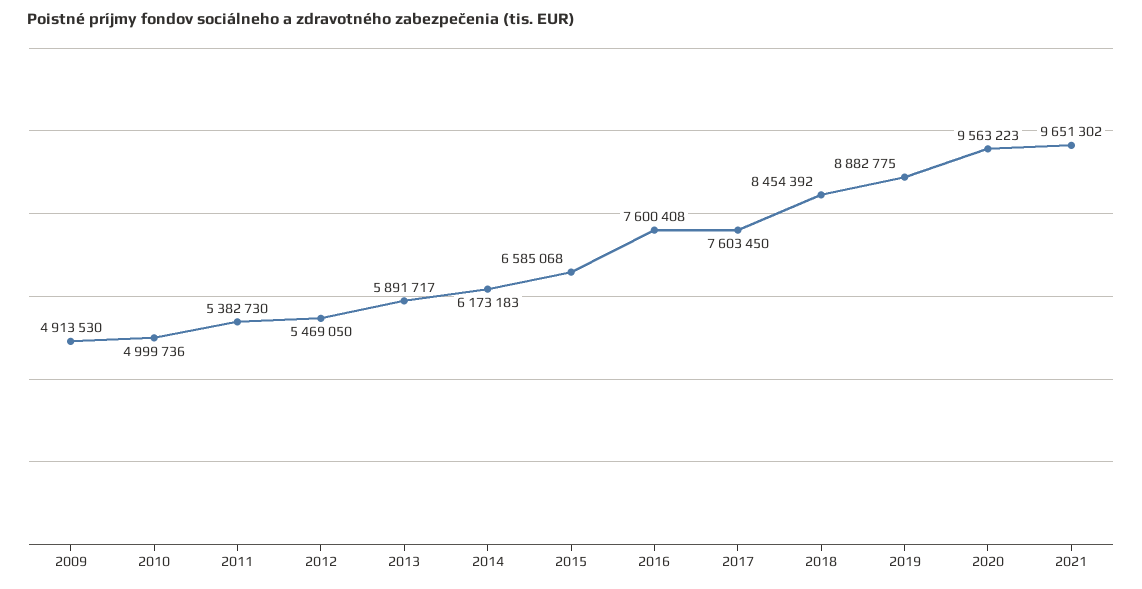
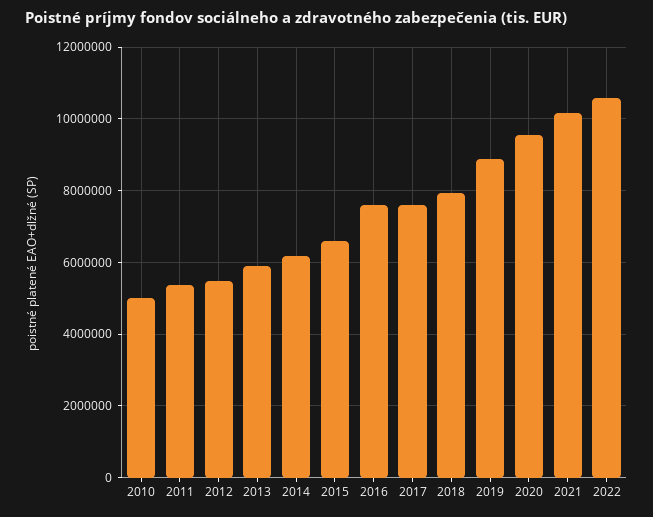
2009: 4913530 -> none
2018: 8454392 -> 8000000
2021: 9651302 -> 10200000
2022: none -> 10600000

